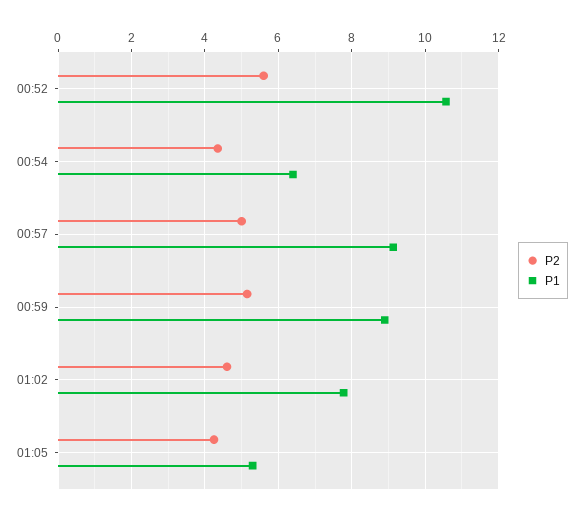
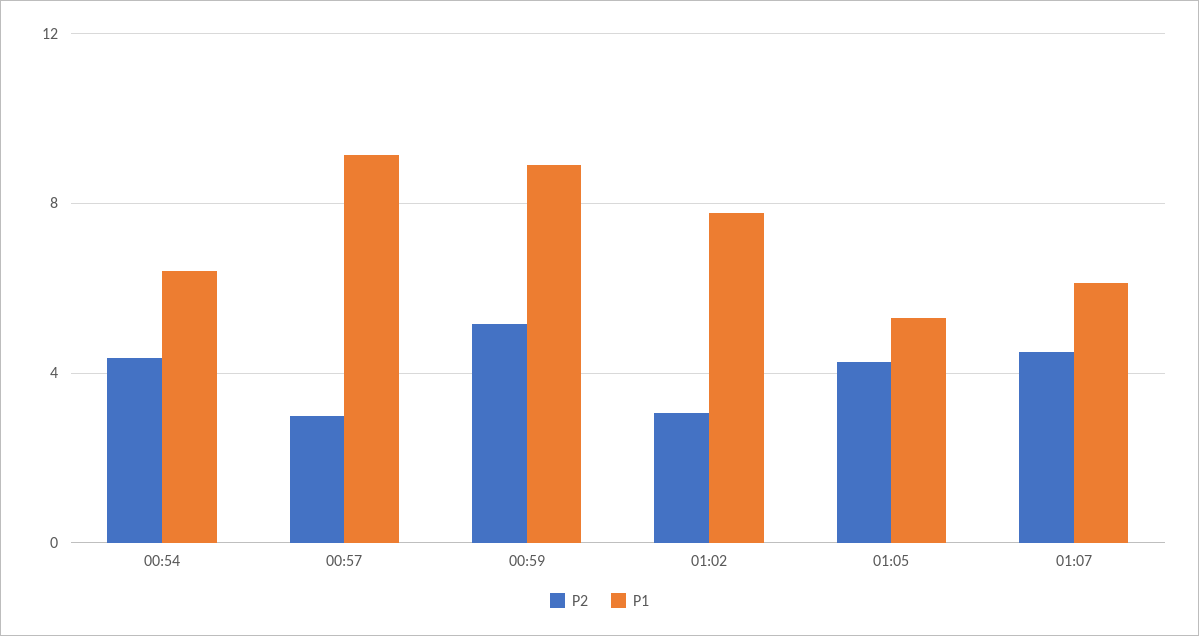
P2, 00:52: 5.6 -> none
P1, 00:52: 10.6 -> none
P2, 00:57: 5 -> 3
P2, 01:02: 4.6 -> 3
P2, 01:07: none -> 4.5
P1, 01:07: none -> 6

